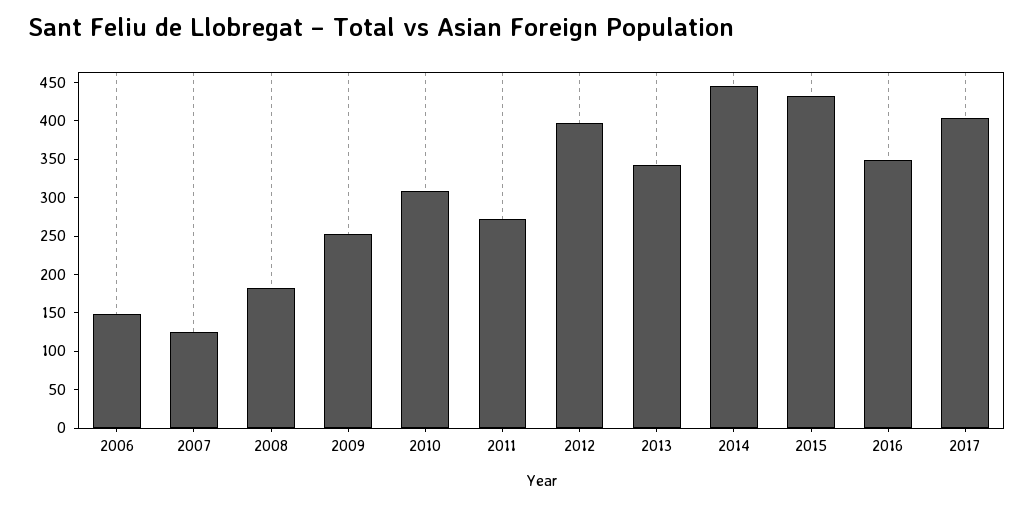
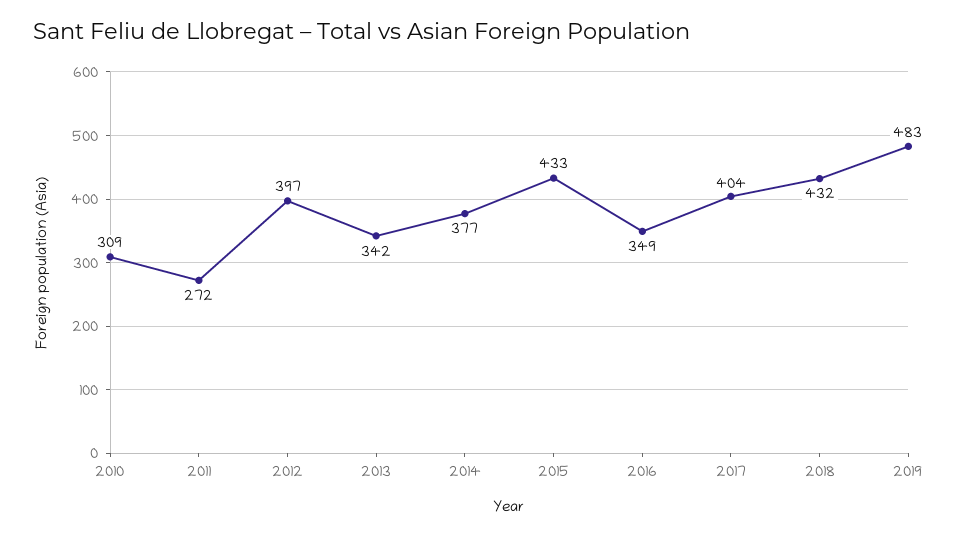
2006: 150 -> none
2007: 125 -> none
2008: 175 -> none
2009: 250 -> none
2014: 450 -> 377
2018: none -> 432
2019: none -> 483

